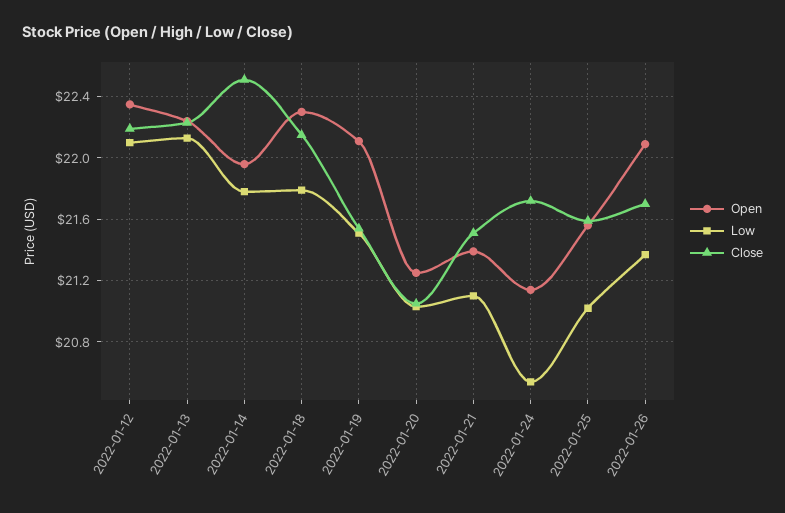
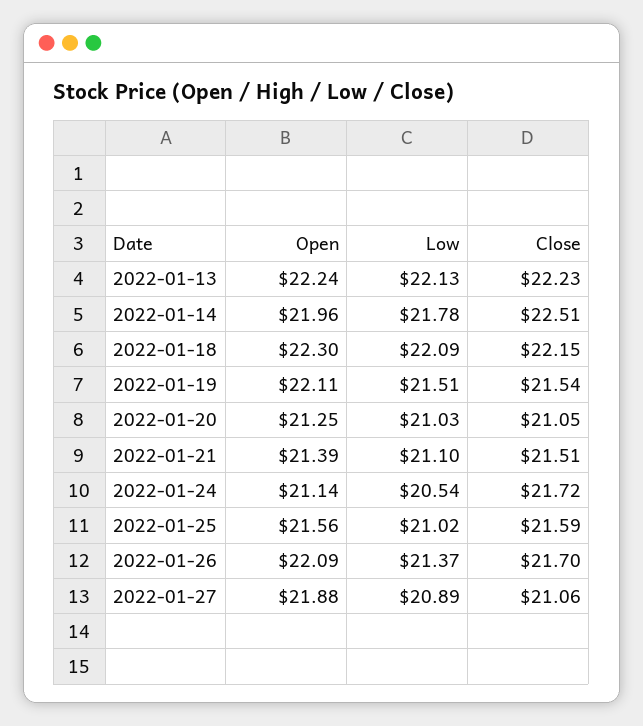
Open, 2022-01-12: 22.35 -> none
Low, 2022-01-12: 22.1 -> none
Close, 2022-01-12: 22.2 -> none
Low, 2022-01-18: 21.8 -> 22.09
Open, 2022-01-27: none -> 21.88
Low, 2022-01-27: none -> 20.89
Close, 2022-01-27: none -> 21.06

